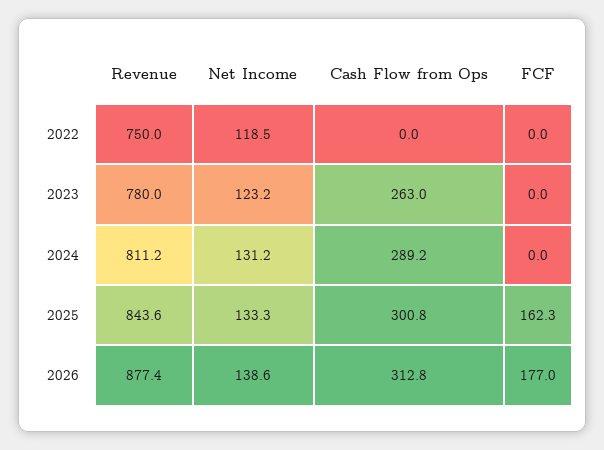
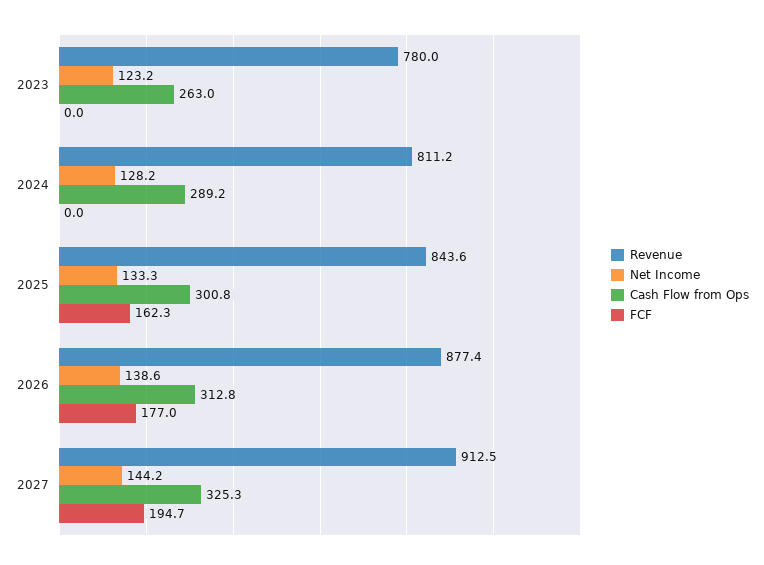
Revenue, 2022: 750 -> none
Net Income, 2022: 118.5 -> none
Cash Flow from Ops, 2022: 0 -> none
FCF, 2022: 0 -> none
Net Income, 2024: 131.2 -> 128.2
Revenue, 2027: none -> 912.5
Net Income, 2027: none -> 144.2
Cash Flow from Ops, 2027: none -> 325.3
FCF, 2027: none -> 194.7

